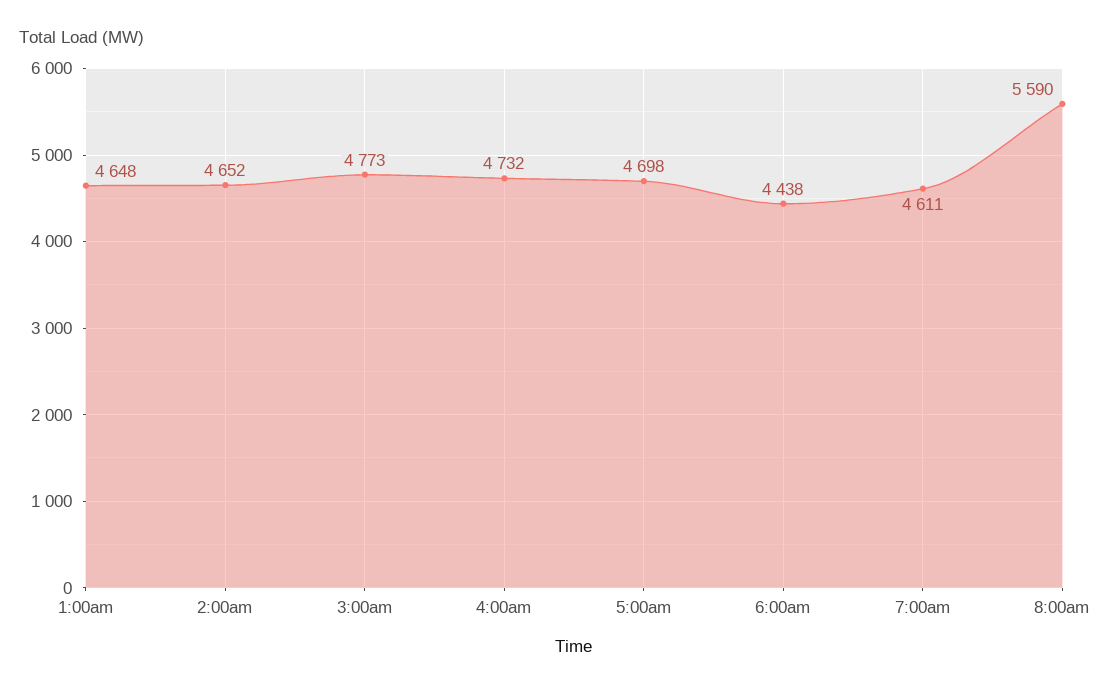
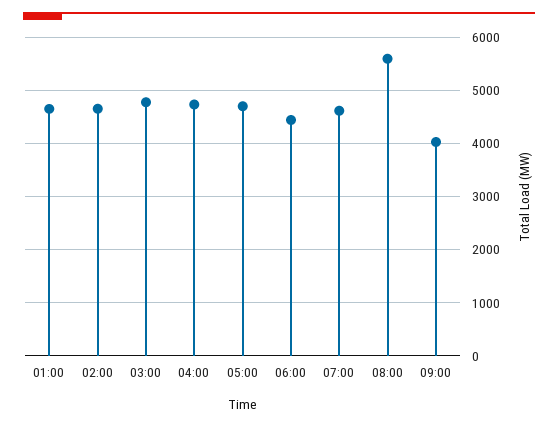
09:00: none -> 4000

